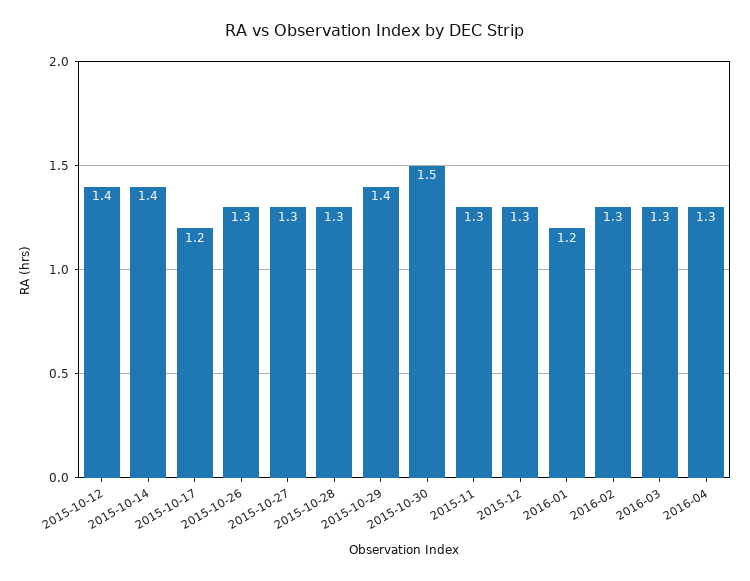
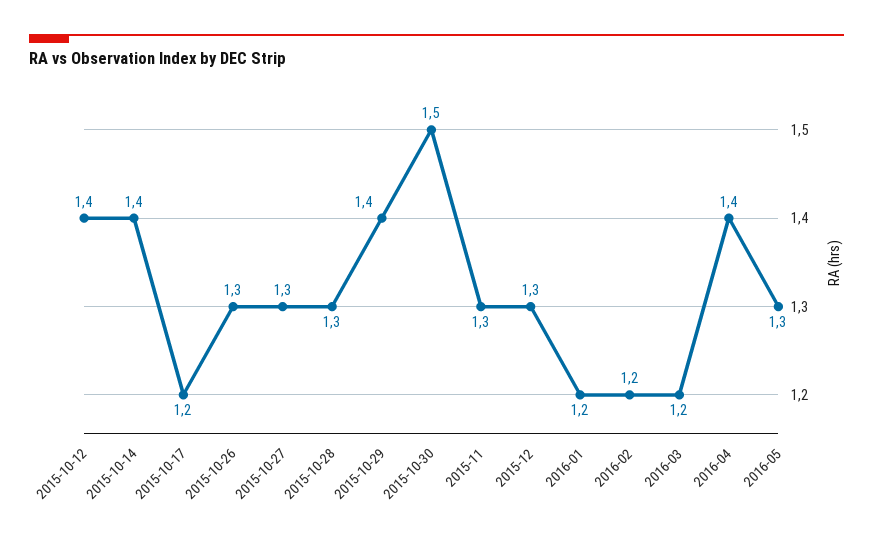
2016-02: 1.3 -> 1.2
2016-03: 1.3 -> 1.2
2016-04: 1.3 -> 1.4
2016-05: none -> 1.3

